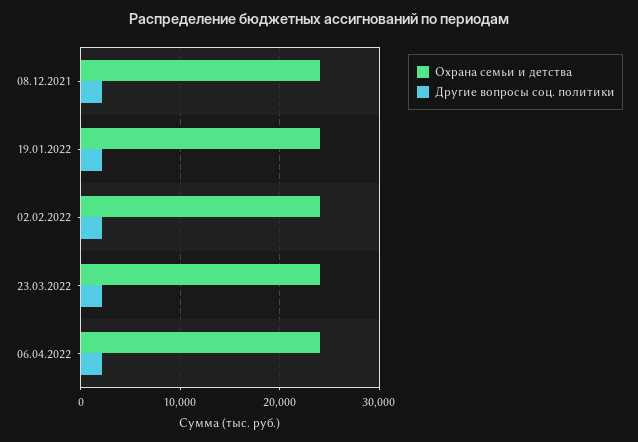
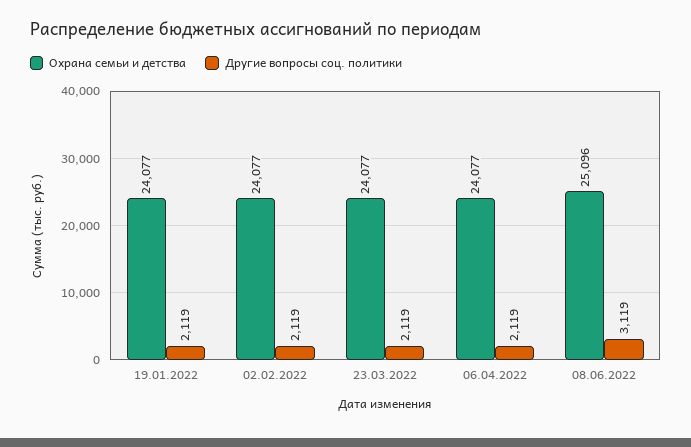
Охрана семьи и детства, 08.12.2021: 24000 -> none
Другие вопросы соц. политики, 08.12.2021: 2000 -> none
Охрана семьи и детства, 08.06.2022: none -> 25096
Другие вопросы соц. политики, 08.06.2022: none -> 3119

